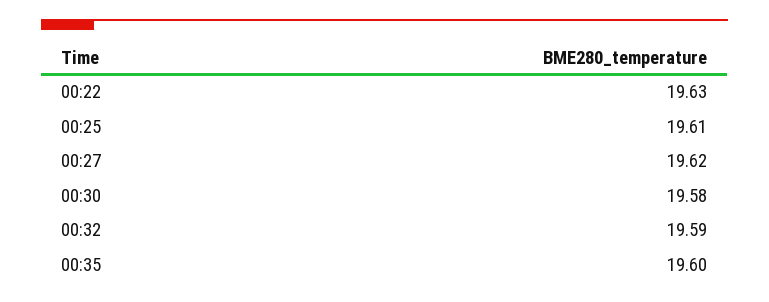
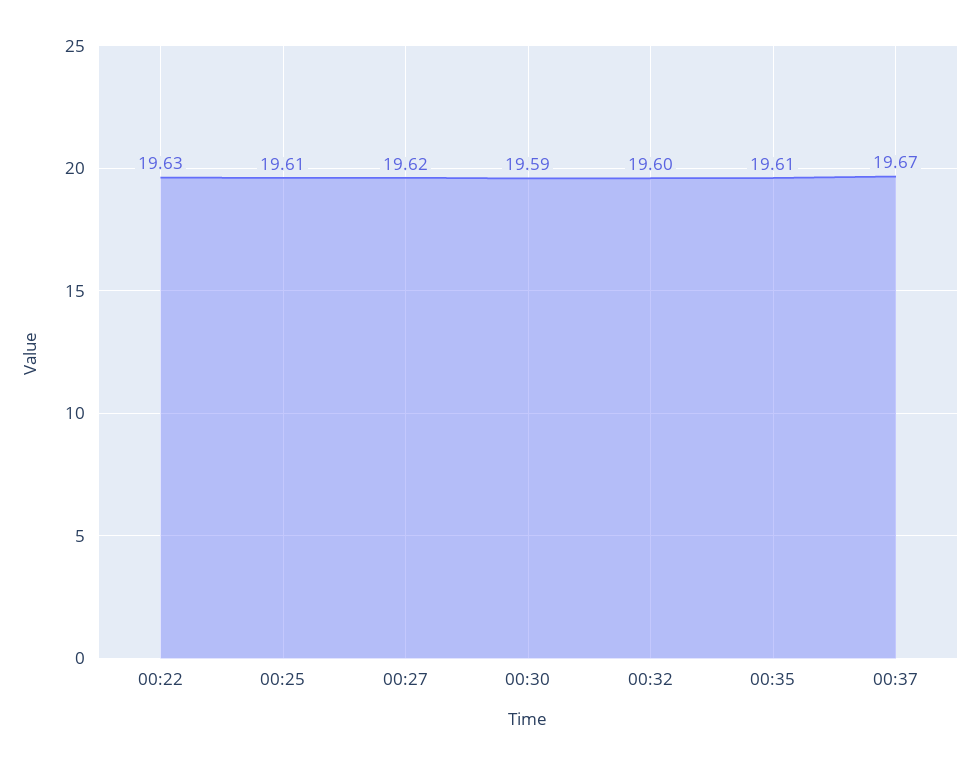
00:30: 19.58 -> 19.59
00:32: 19.59 -> 19.6
00:35: 19.6 -> 19.61
00:37: none -> 19.67

